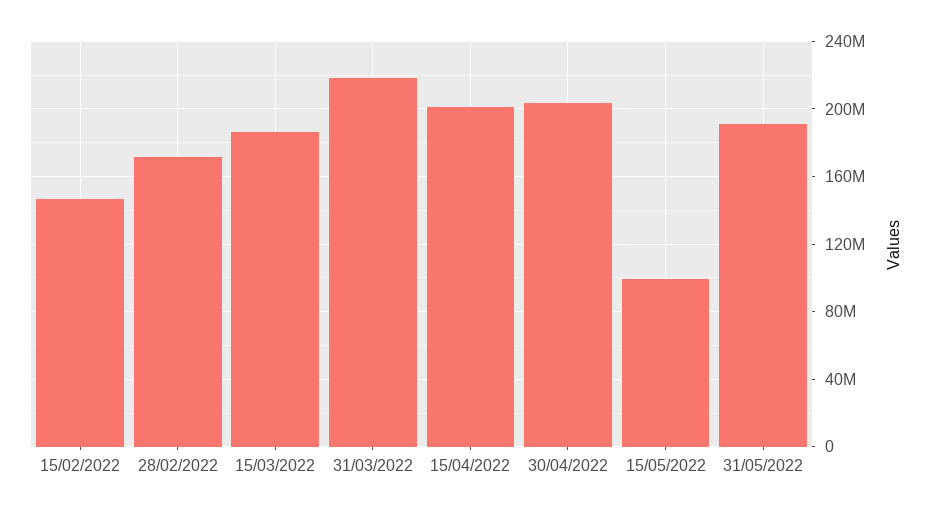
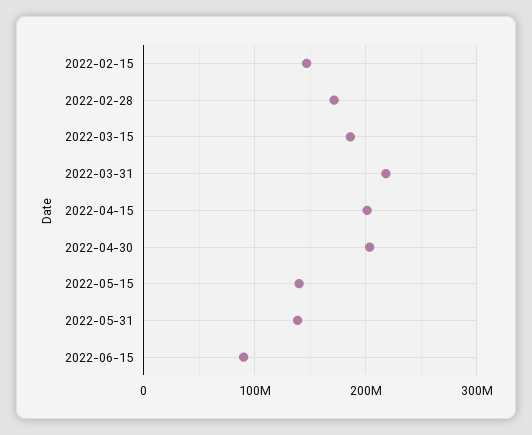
15/05/2022: 100000000 -> 140000000
31/05/2022: 190000000 -> 140000000
2022-06-15: none -> 90000000

